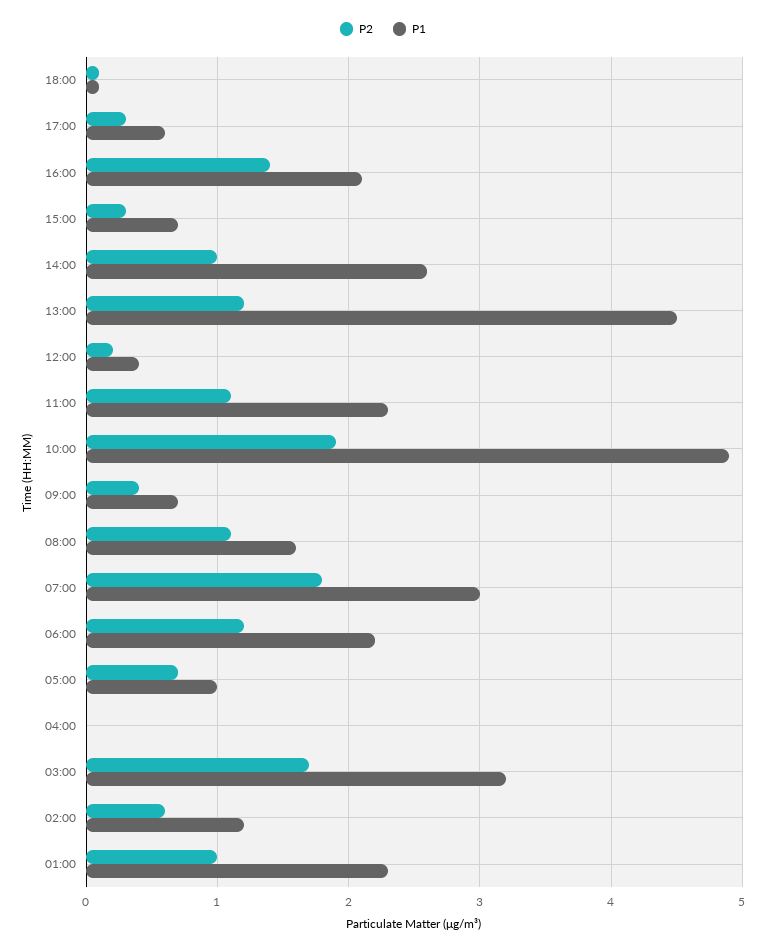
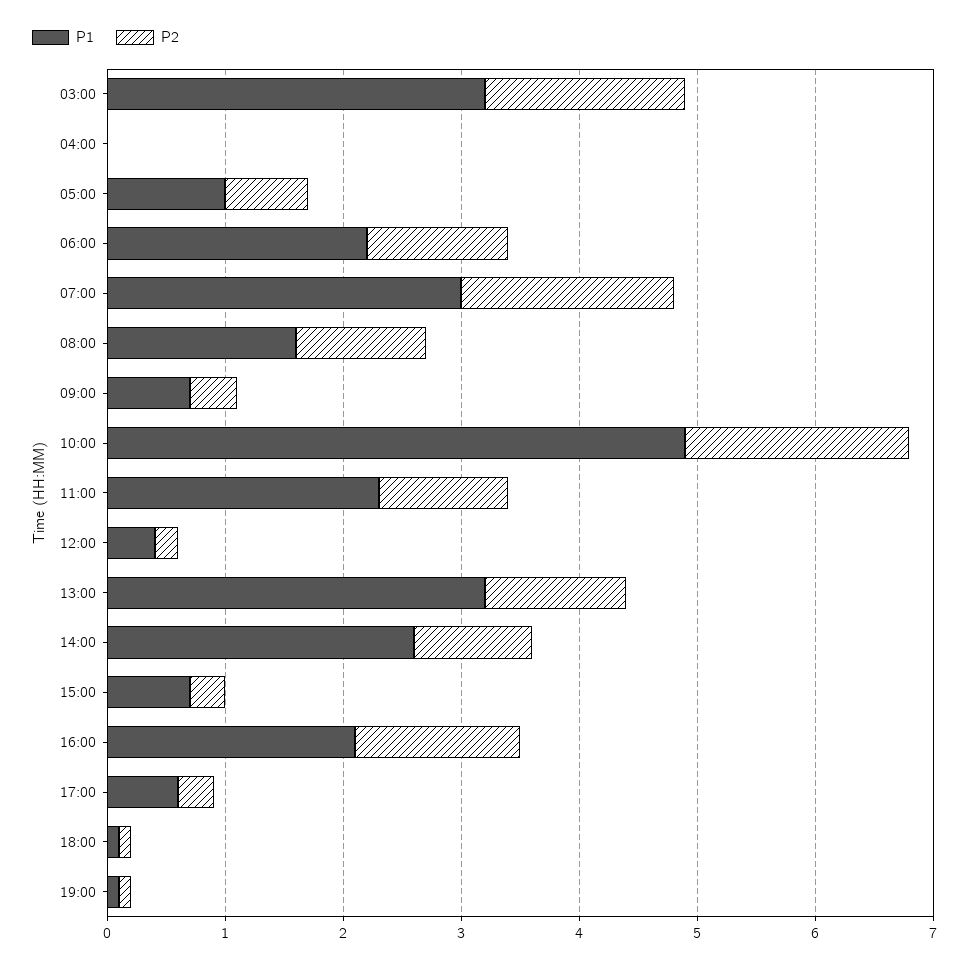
P1, 13:00: 4.5 -> 3.2
P2, 02:00: 0.6 -> none
P1, 02:00: 1.2 -> none
P2, 01:00: 1 -> none
P1, 01:00: 2.3 -> none
P1, 19:00: none -> 0.1
P2, 19:00: none -> 0.1

